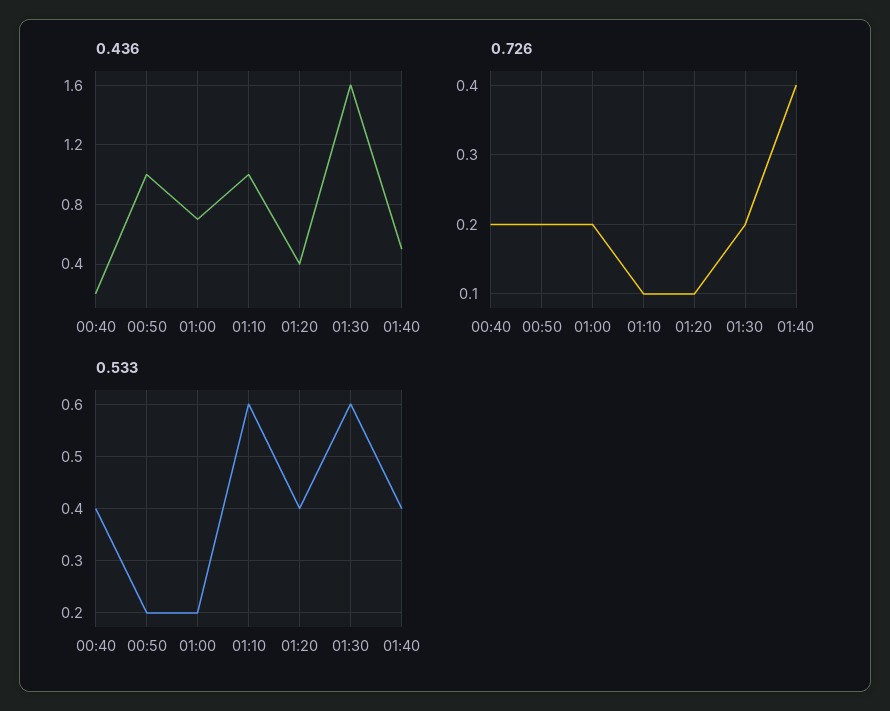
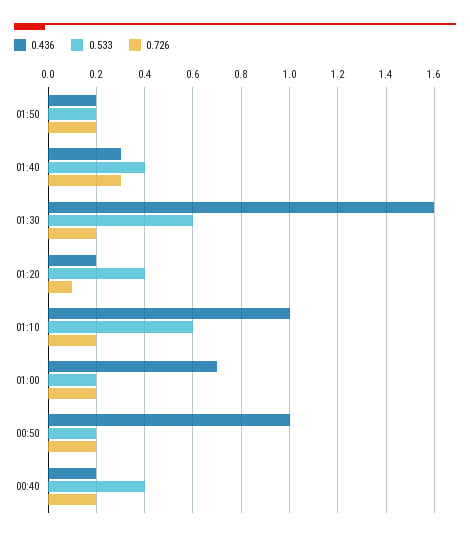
0.436, 01:20: 0.4 -> 0.2
0.436, 01:40: 0.5 -> 0.3
0.726, 01:10: 0.1 -> 0.2
0.726, 01:40: 0.4 -> 0.3
0.436, 01:50: none -> 0.2
0.533, 01:50: none -> 0.2
0.726, 01:50: none -> 0.2

